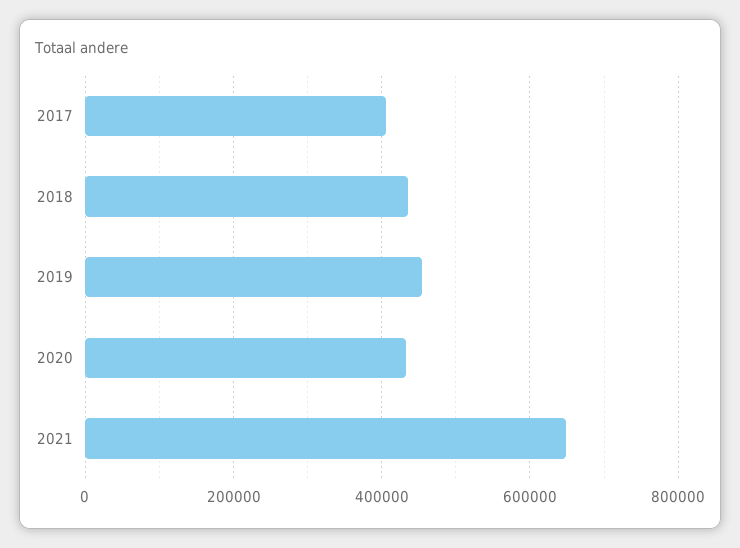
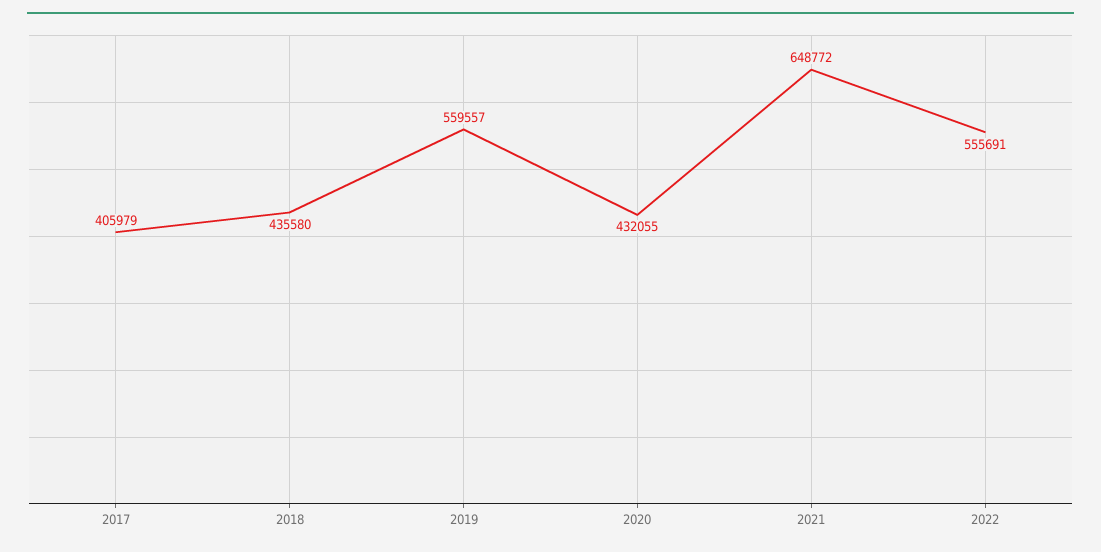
2019: 460000 -> 559557
2022: none -> 555691

